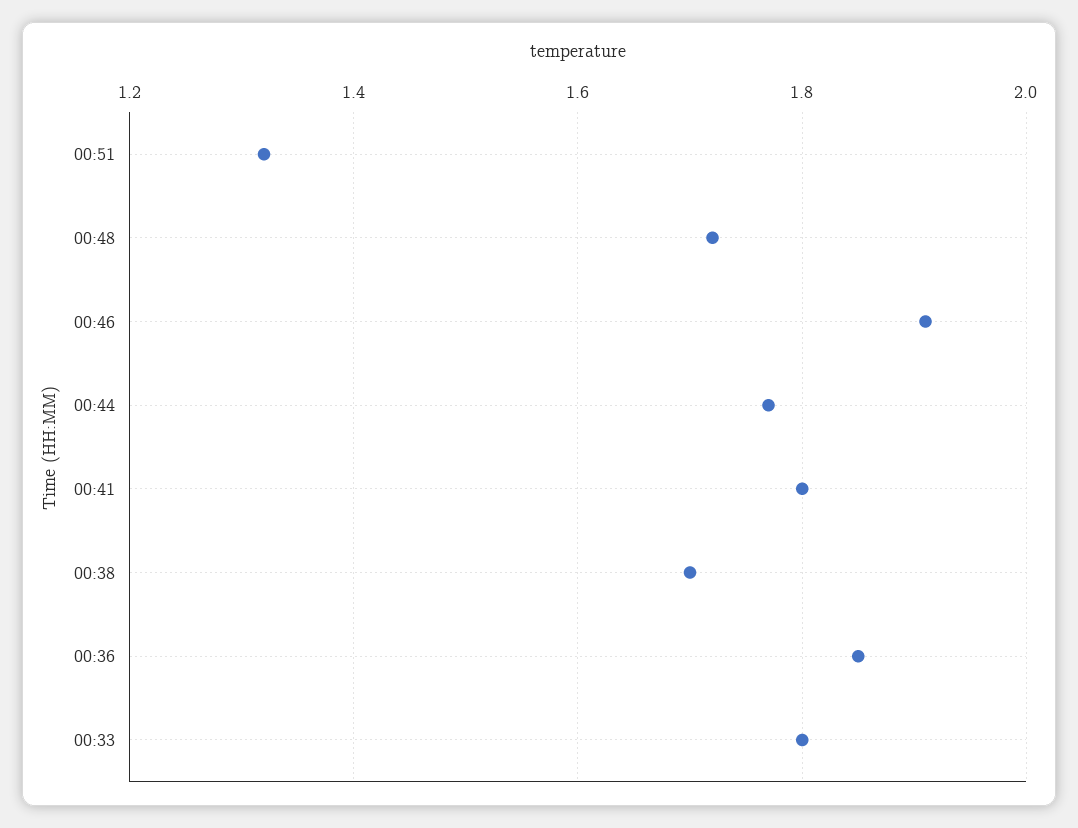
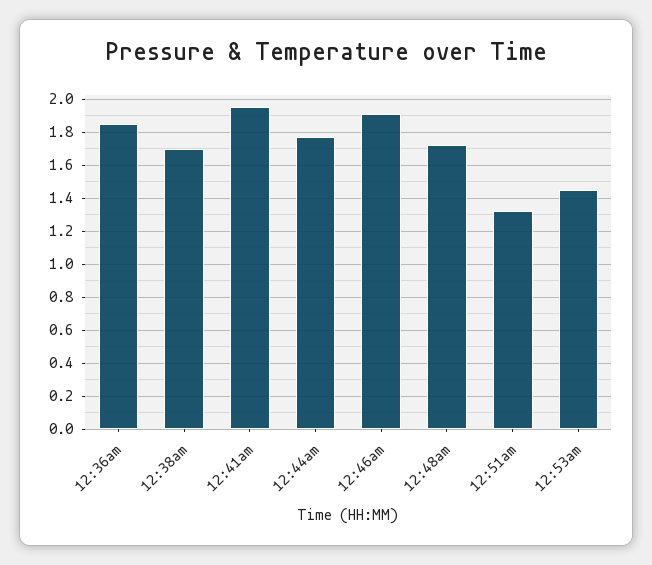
00:41: 1.8 -> 1.95
00:33: 1.8 -> none
12:53am: none -> 1.45

